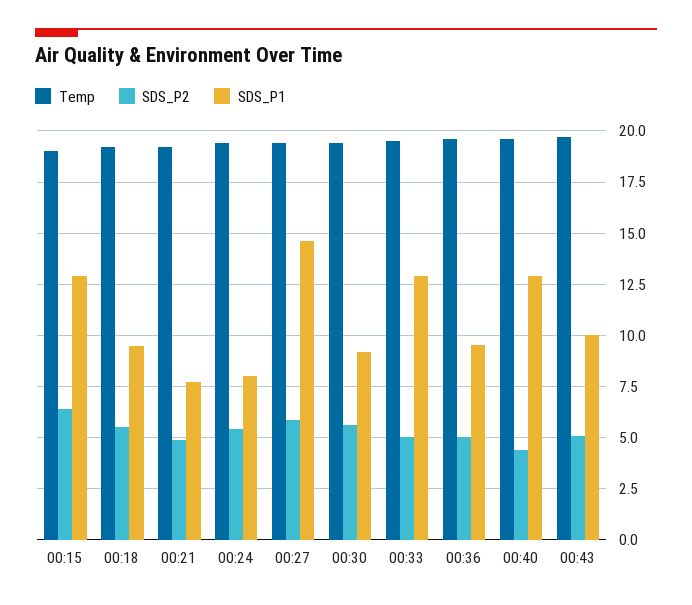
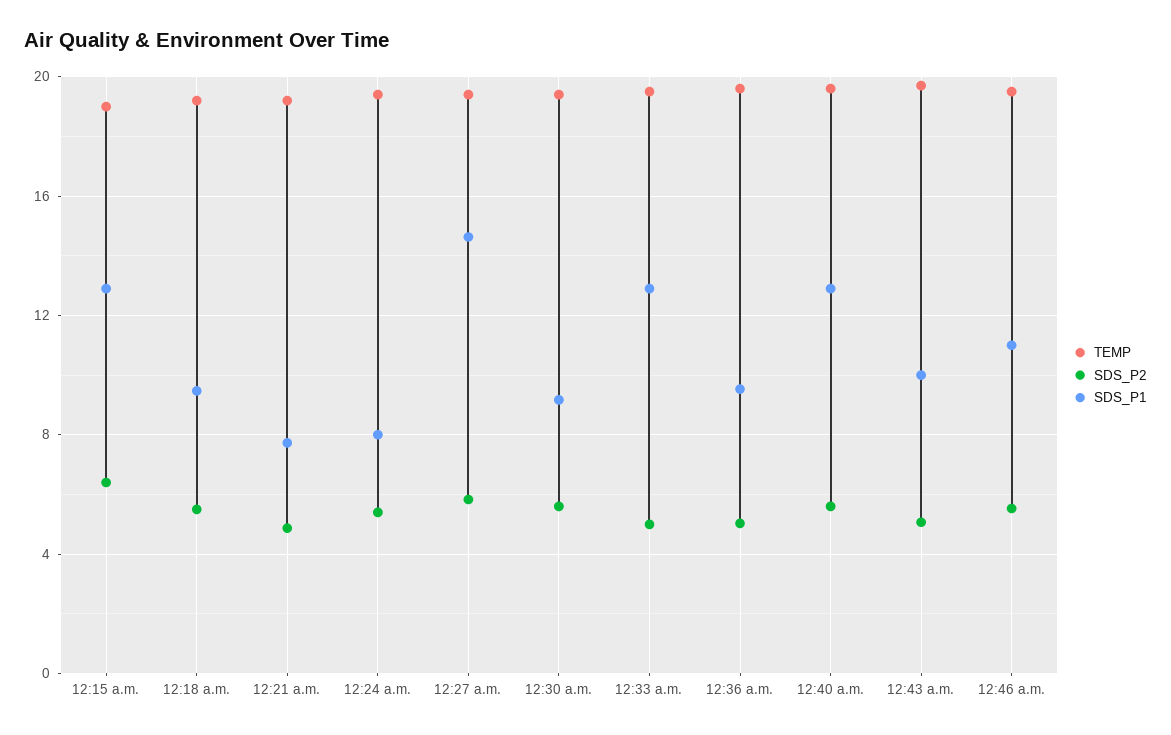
SDS_P2, 00:40: 4.5 -> 5.5
Temp, 12:46 a.m.: none -> 19.5
SDS_P2, 12:46 a.m.: none -> 5.5
SDS_P1, 12:46 a.m.: none -> 11

